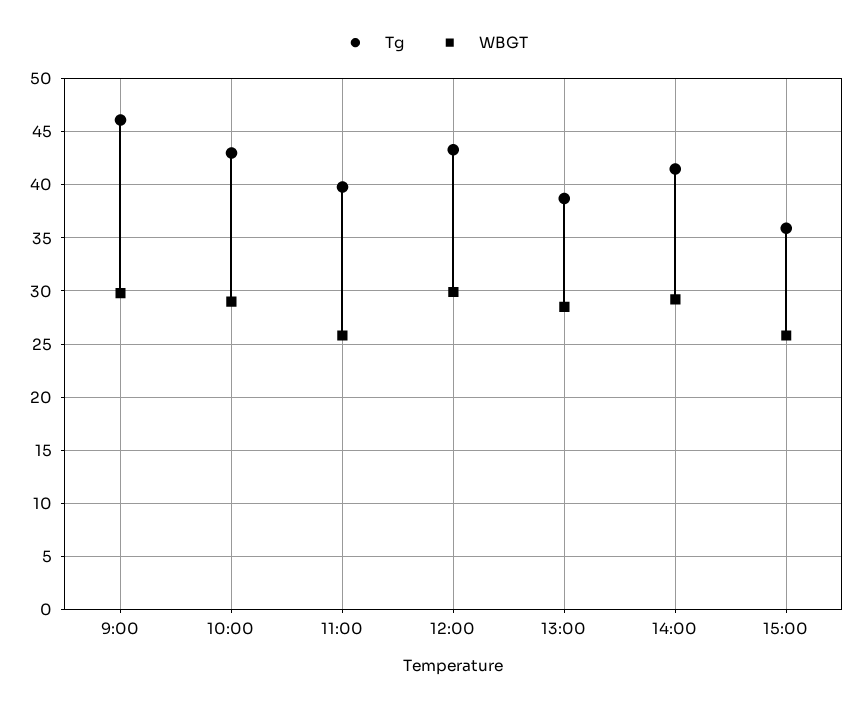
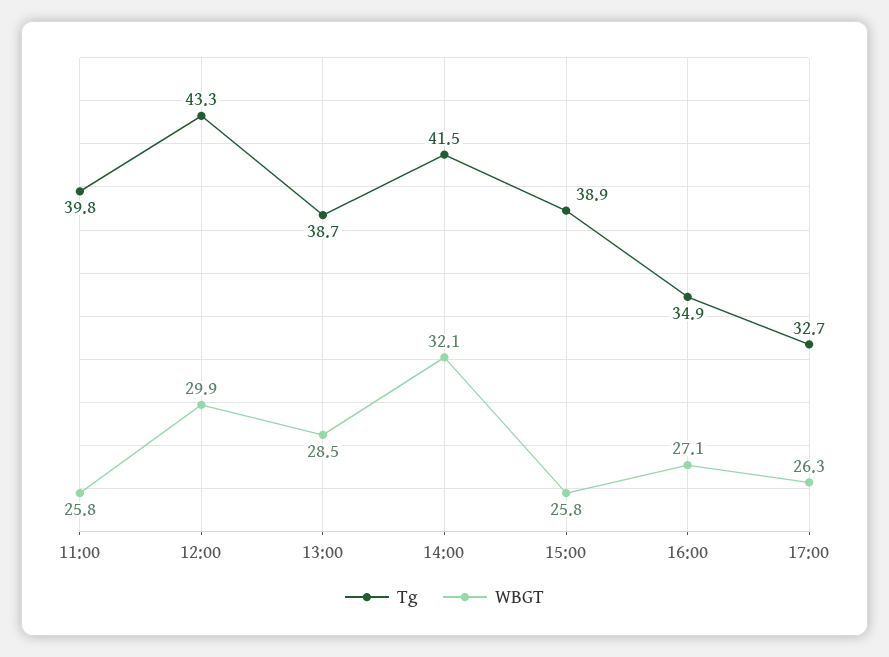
Tg, 9:00: 46 -> none
WBGT, 9:00: 30 -> none
Tg, 10:00: 43 -> none
WBGT, 10:00: 29 -> none
WBGT, 14:00: 29 -> 32.1
Tg, 15:00: 36 -> 38.9
Tg, 16:00: none -> 34.9
WBGT, 16:00: none -> 27.1
Tg, 17:00: none -> 32.7
WBGT, 17:00: none -> 26.3

